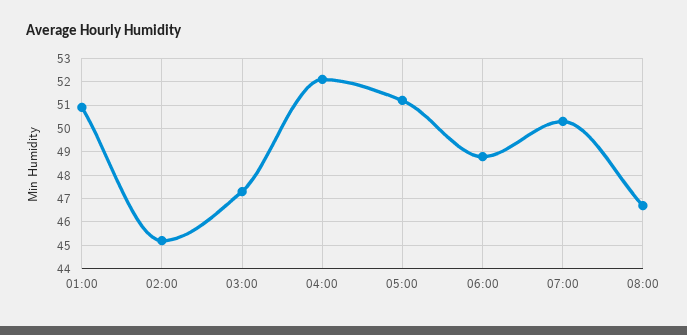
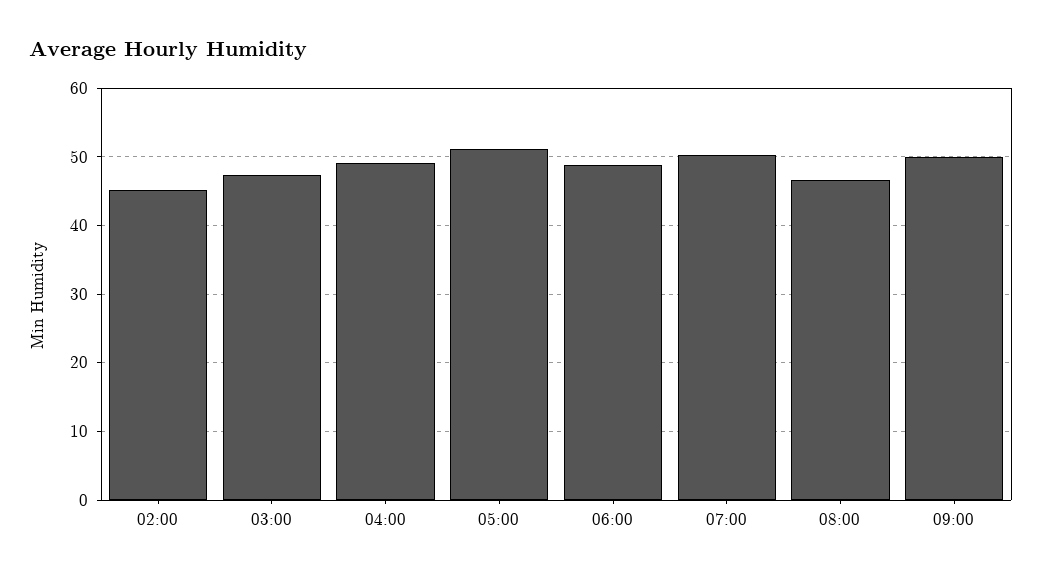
01:00: 51 -> none
04:00: 52 -> 49
09:00: none -> 50

